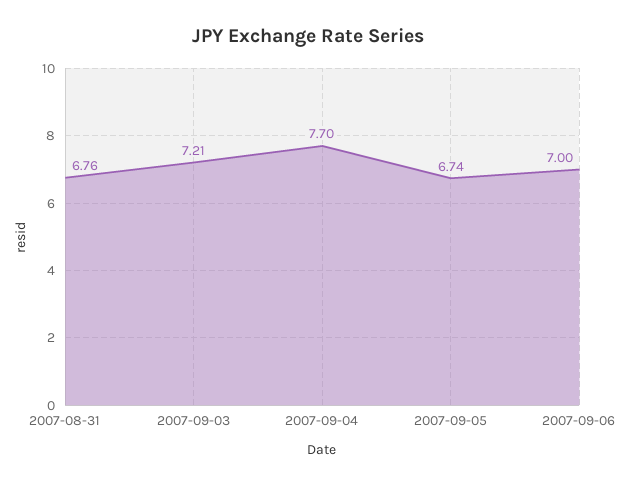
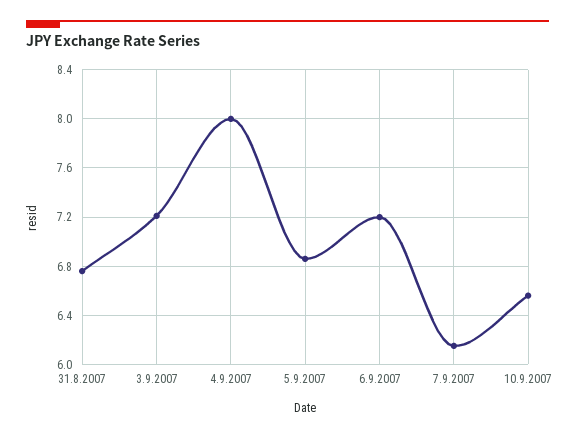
2007-09-04: 7.7 -> 8
2007-09-05: 6.74 -> 6.85
2007-09-06: 7 -> 7.2
7.9.2007: none -> 6.15
10.9.2007: none -> 6.55

